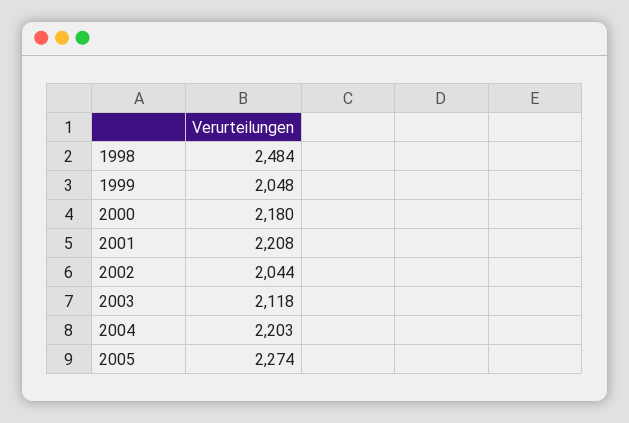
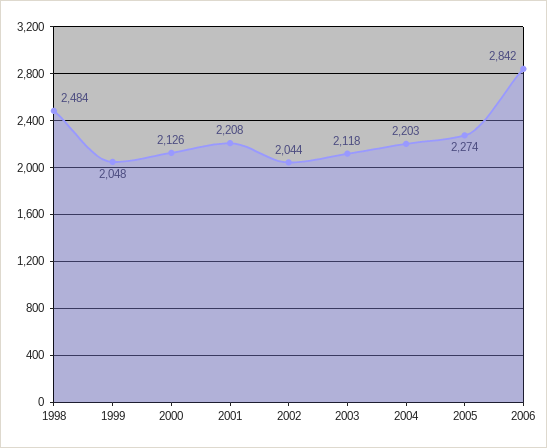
2000: 2180 -> 2126
2006: none -> 2842

